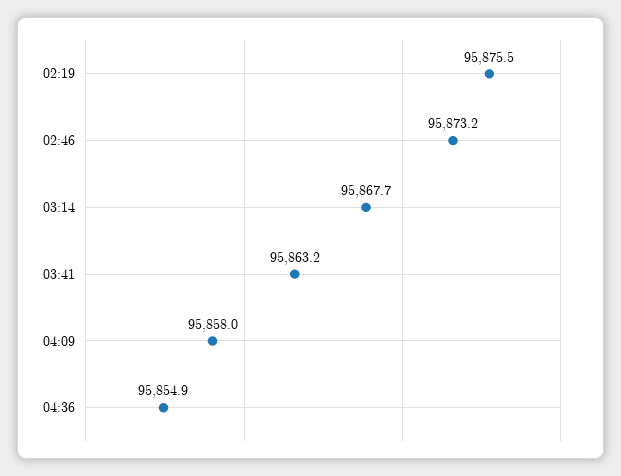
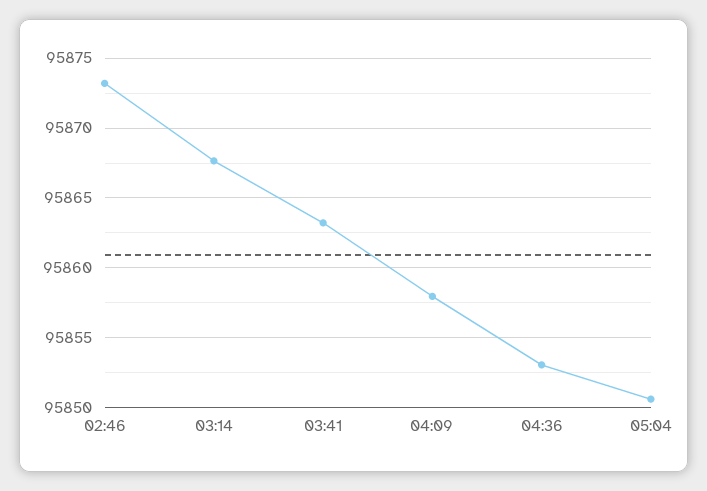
02:19: 95875.5 -> none
04:36: 95854.9 -> 95853
05:04: none -> 95850.5

